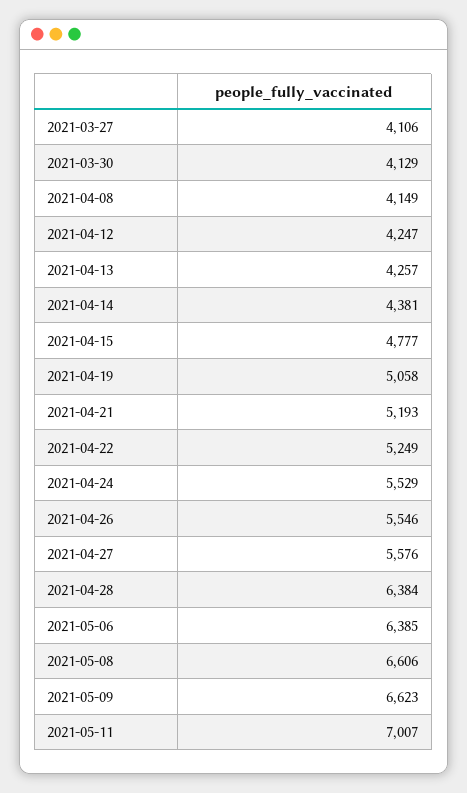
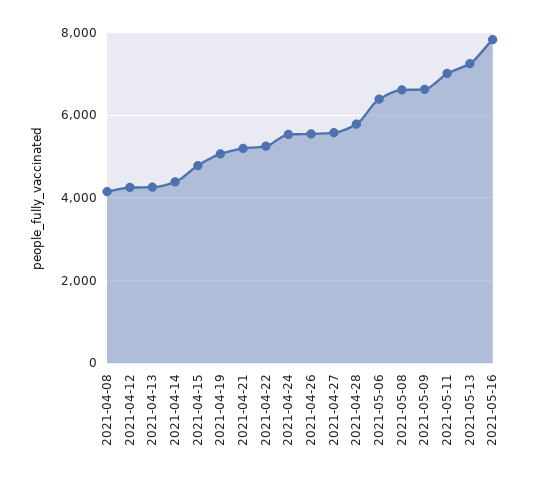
2021-03-27: 4106 -> none
2021-03-30: 4129 -> none
2021-04-28: 6384 -> 5800
2021-05-13: none -> 7200
2021-05-16: none -> 7800

